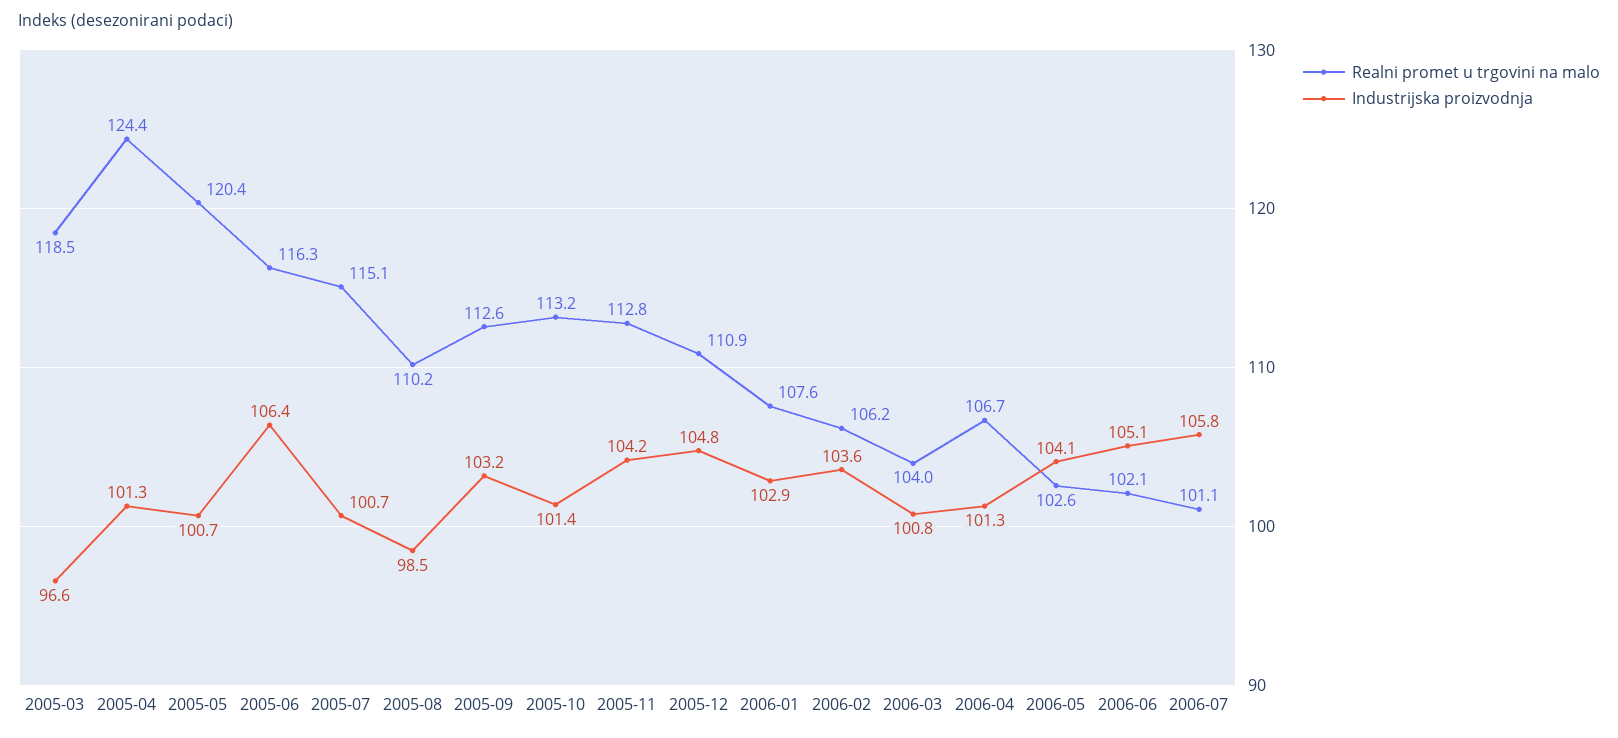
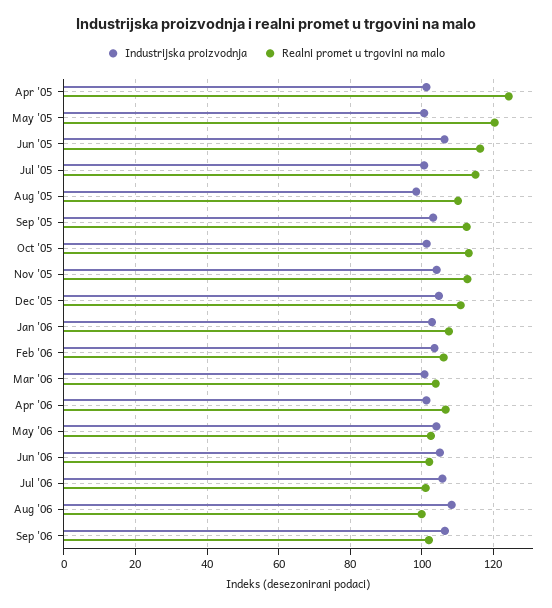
Realni promet u trgovini na malo, 2005-03: 118.5 -> none
Industrijska proizvodnja, 2005-03: 96.6 -> none
Industrijska proizvodnja, Aug '06: none -> 108
Realni promet u trgovini na malo, Aug '06: none -> 100
Industrijska proizvodnja, Sep '06: none -> 106
Realni promet u trgovini na malo, Sep '06: none -> 102

